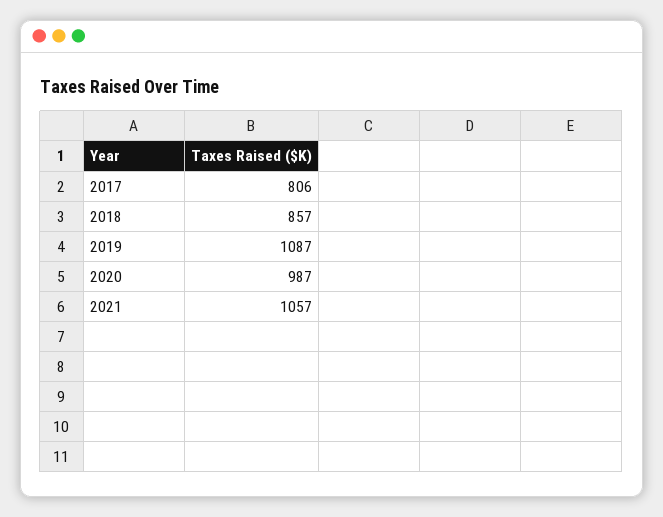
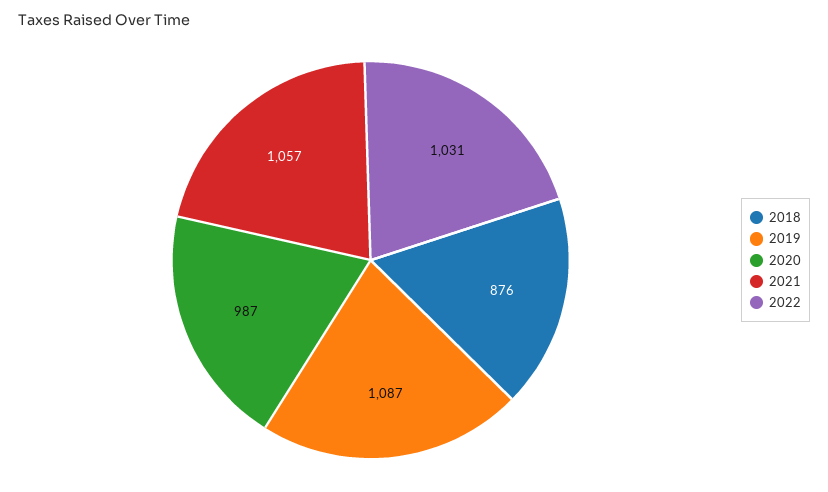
2017: 806 -> none
2018: 857 -> 876
2022: none -> 1031

